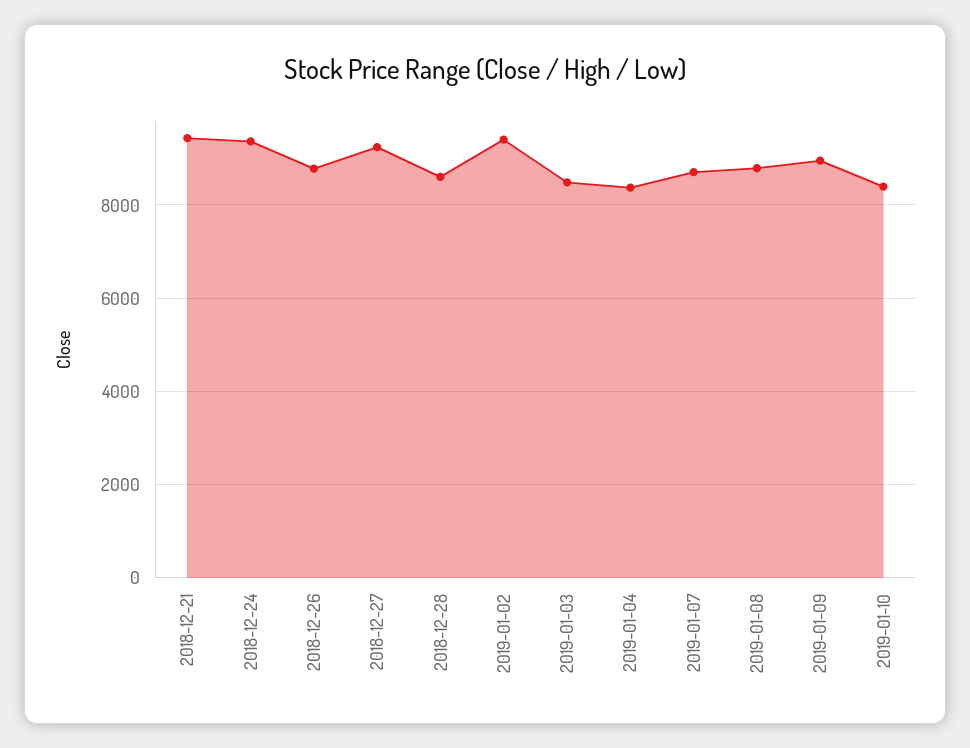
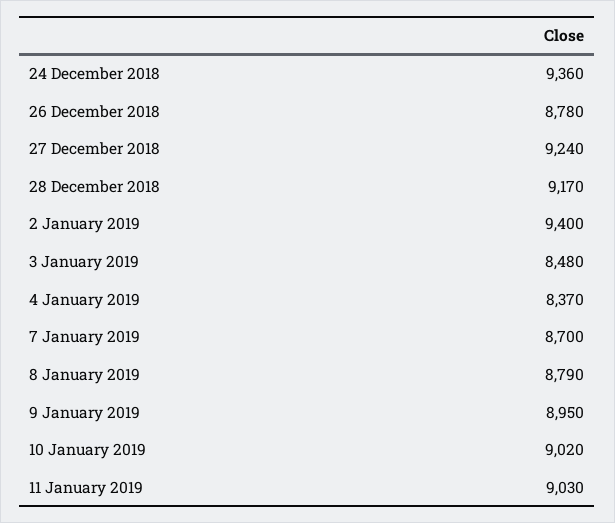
2018-12-21: 9400 -> none
2018-12-28: 8600 -> 9170
2019-01-10: 8400 -> 9020
11 January 2019: none -> 9030

